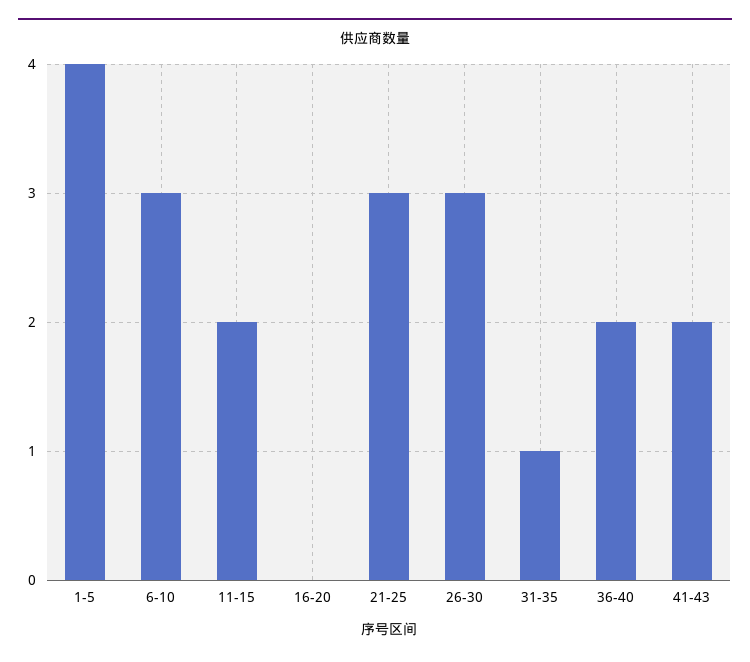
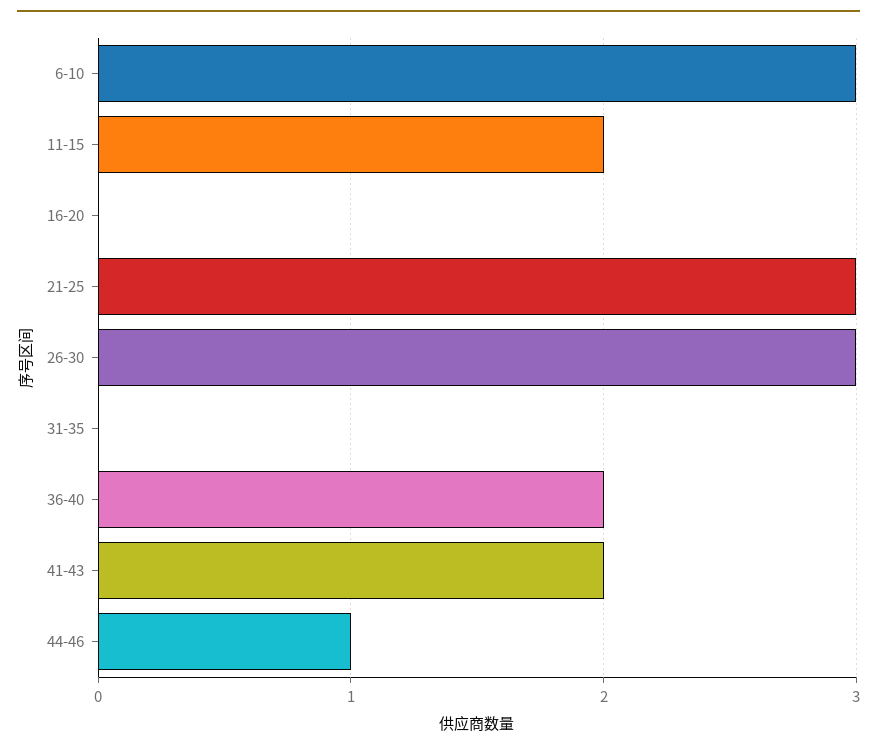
1-5: 4 -> none
31-35: 1 -> 0
44-46: none -> 1

